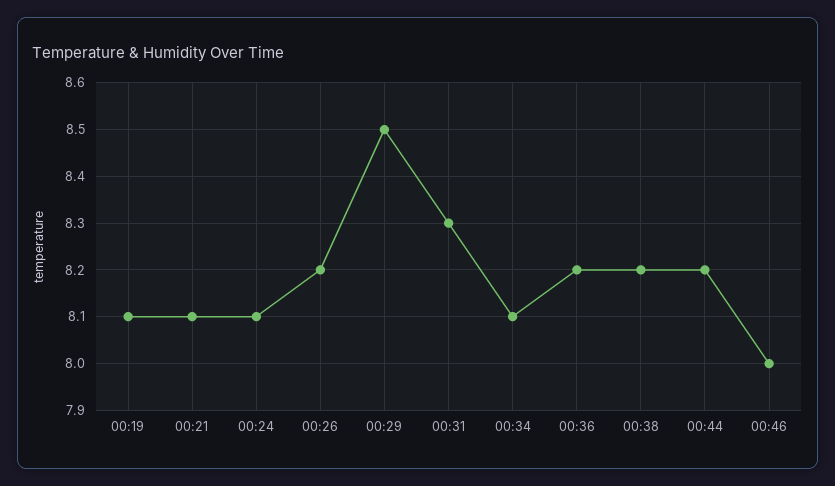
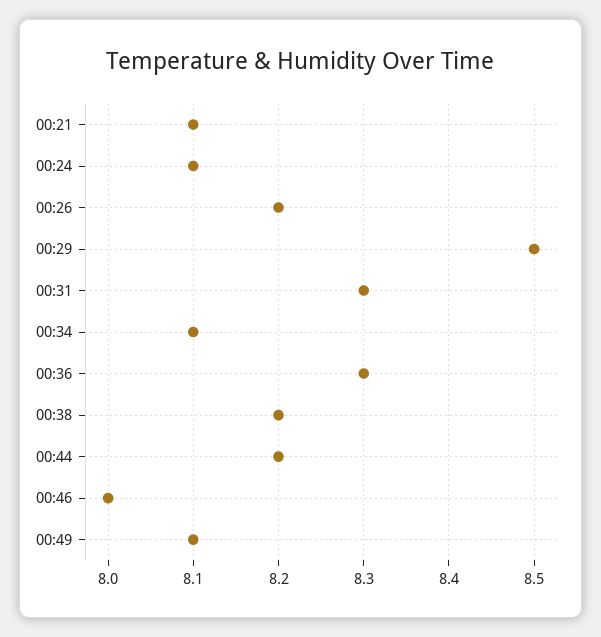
00:19: 8.1 -> none
00:36: 8.2 -> 8.3
00:49: none -> 8.1

